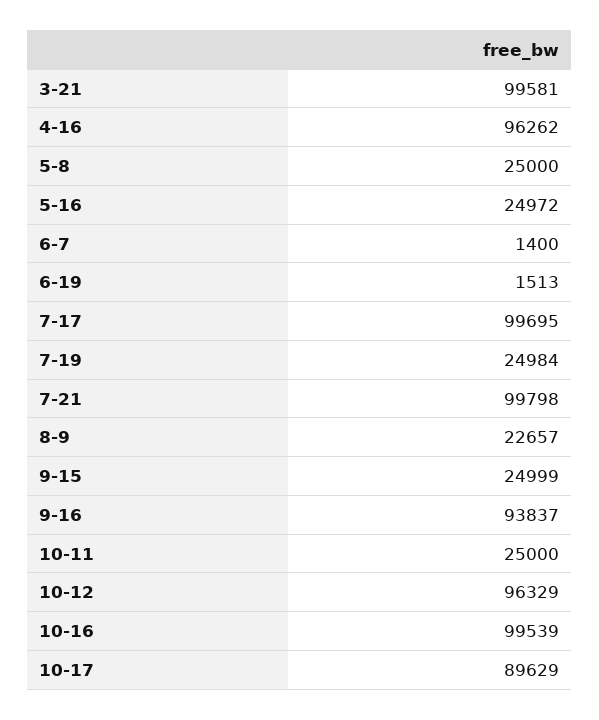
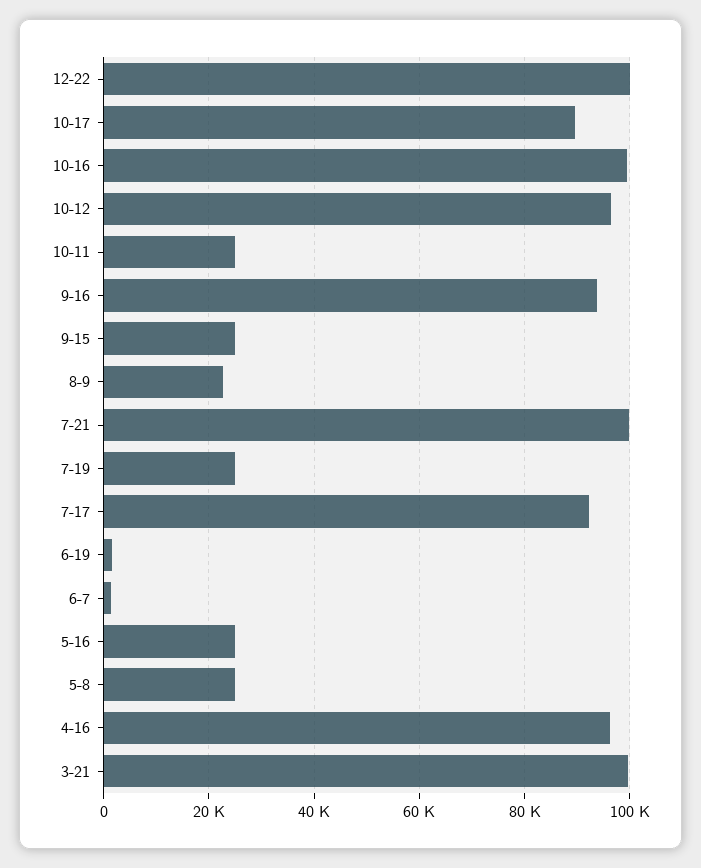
7-17: 99695 -> 92000
12-22: none -> 100000

